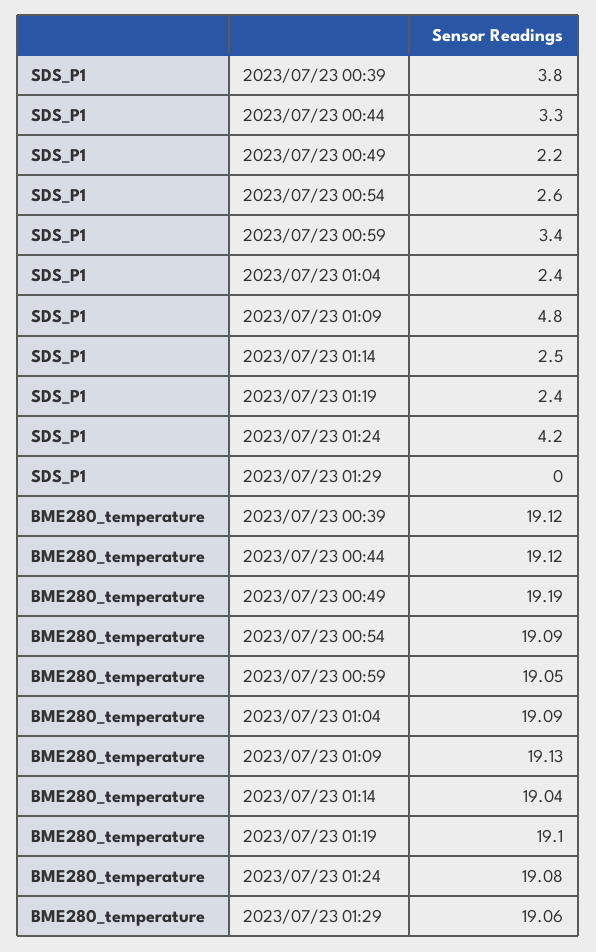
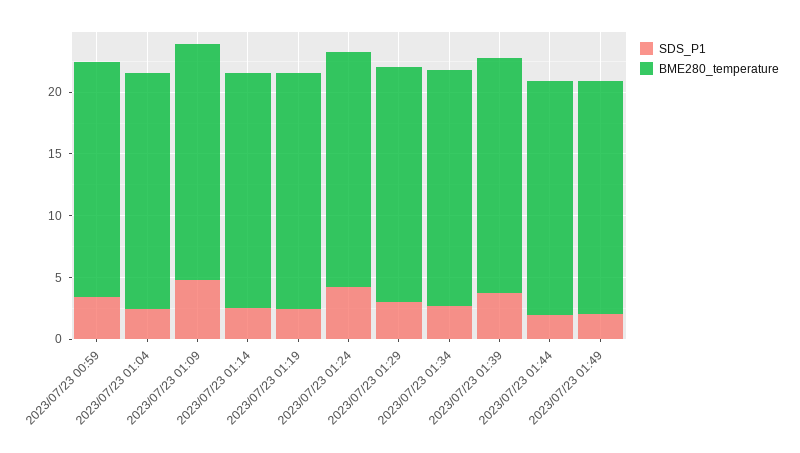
SDS_P1, 2023/07/23 00:39: 3.8 -> none
SDS_P1, 2023/07/23 00:44: 3.3 -> none
SDS_P1, 2023/07/23 00:49: 2.2 -> none
SDS_P1, 2023/07/23 00:54: 2.6 -> none
SDS_P1, 2023/07/23 01:29: 0 -> 3
BME280_temperature, 2023/07/23 00:39: 19.12 -> none
BME280_temperature, 2023/07/23 00:44: 19.12 -> none
BME280_temperature, 2023/07/23 00:49: 19.19 -> none
BME280_temperature, 2023/07/23 00:54: 19.09 -> none
SDS_P1, 2023/07/23 01:34: none -> 3
BME280_temperature, 2023/07/23 01:34: none -> 19
SDS_P1, 2023/07/23 01:39: none -> 4
BME280_temperature, 2023/07/23 01:39: none -> 19
SDS_P1, 2023/07/23 01:44: none -> 2
BME280_temperature, 2023/07/23 01:44: none -> 19
SDS_P1, 2023/07/23 01:49: none -> 2
BME280_temperature, 2023/07/23 01:49: none -> 19

